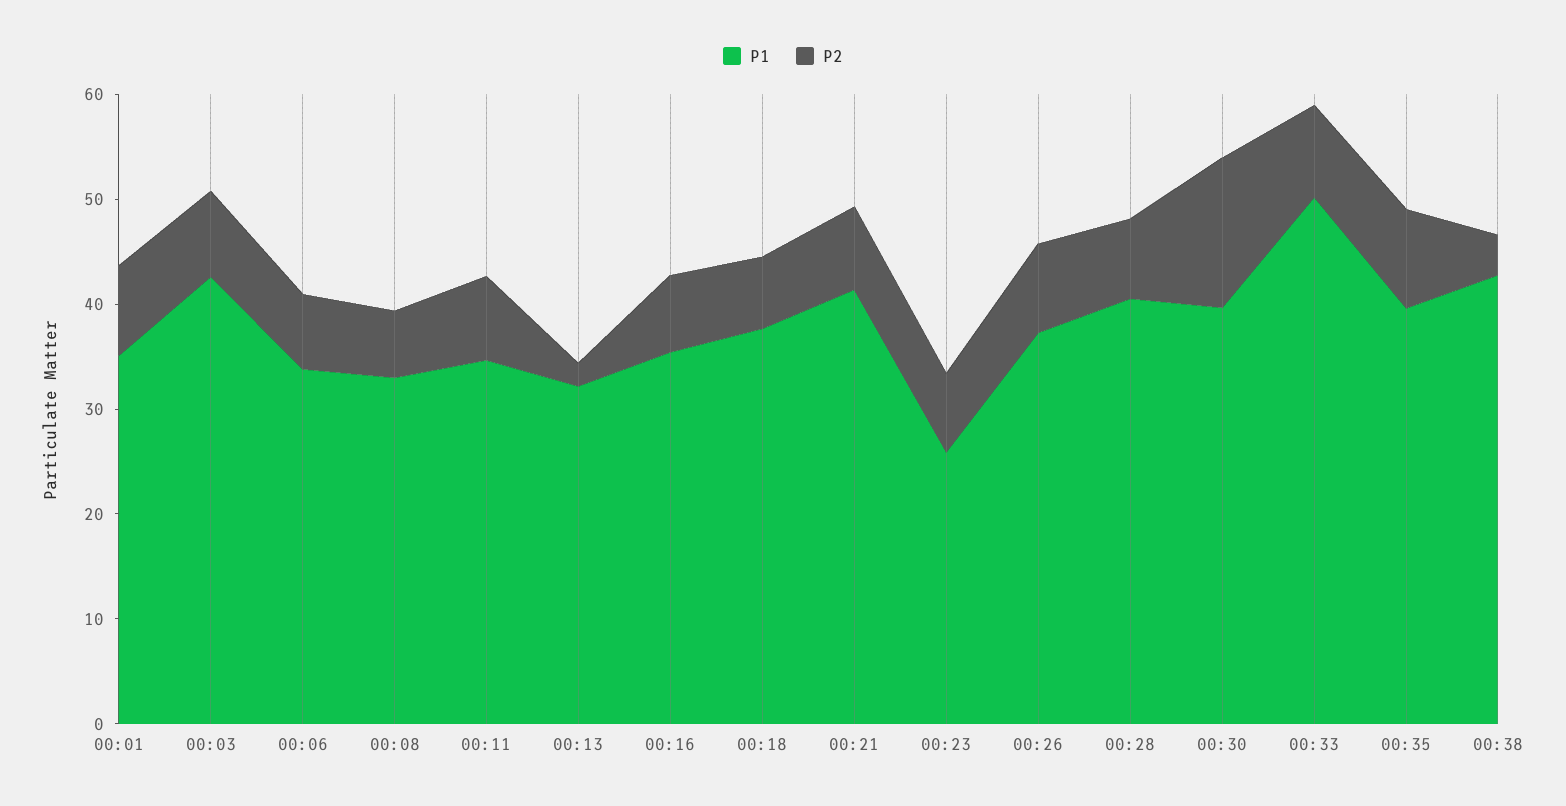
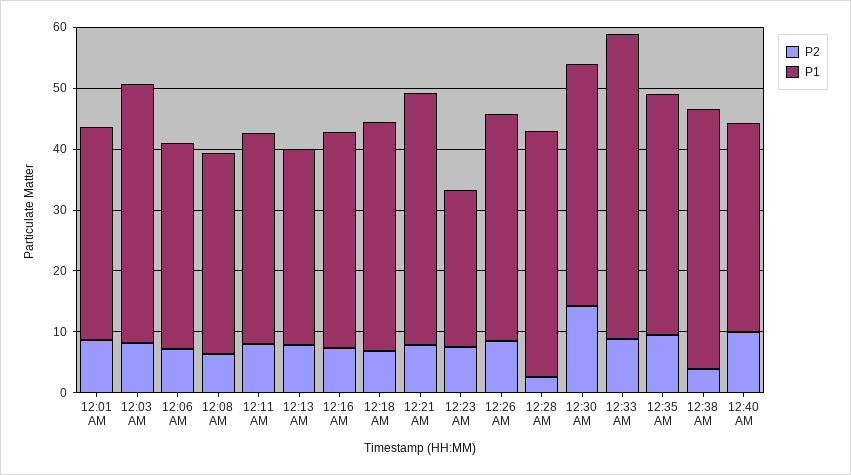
P2, 00:13: 2 -> 8
P2, 00:28: 8 -> 2
P2, 12:40 AM: none -> 10
P1, 12:40 AM: none -> 34

